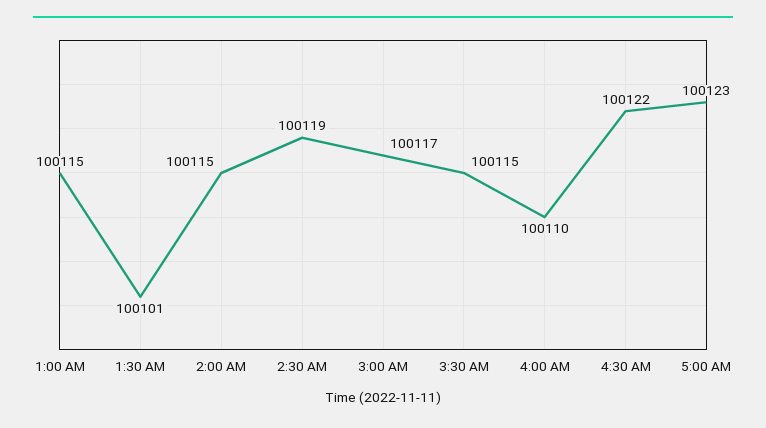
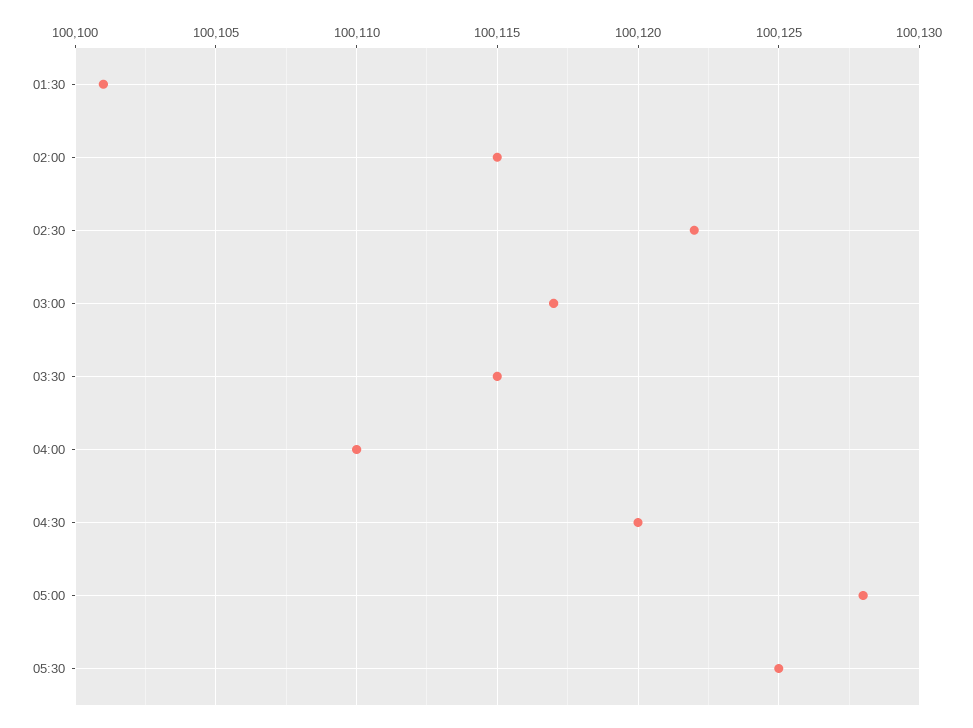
1:00 AM: 100115 -> none
2:30 AM: 100119 -> 100122
4:30 AM: 100122 -> 100120
5:00 AM: 100123 -> 100128
05:30: none -> 100125

